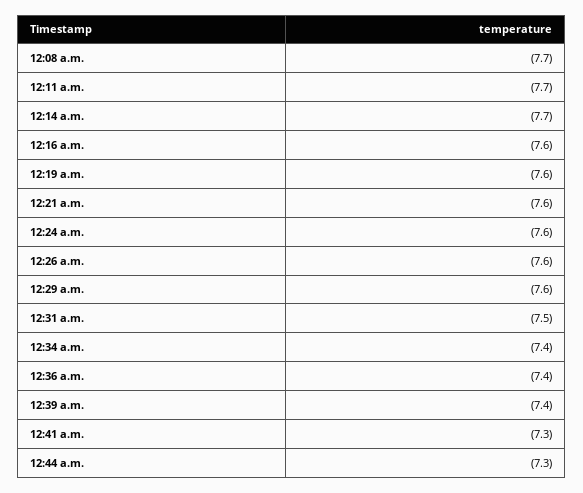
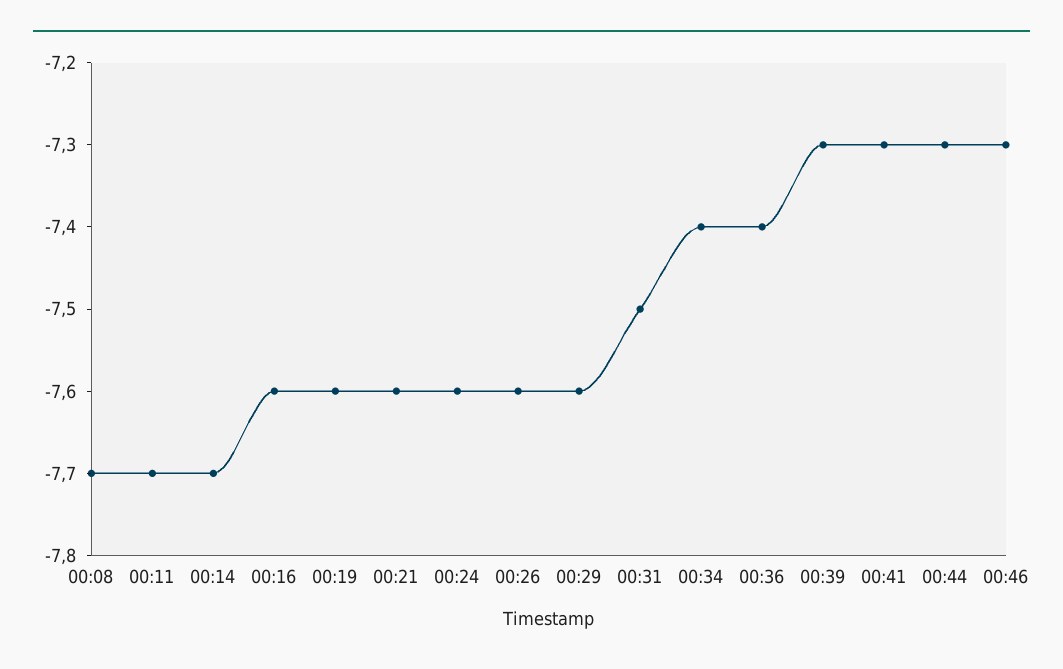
12:39 a.m.: -7.4 -> -7.3
00:46: none -> -7.3

